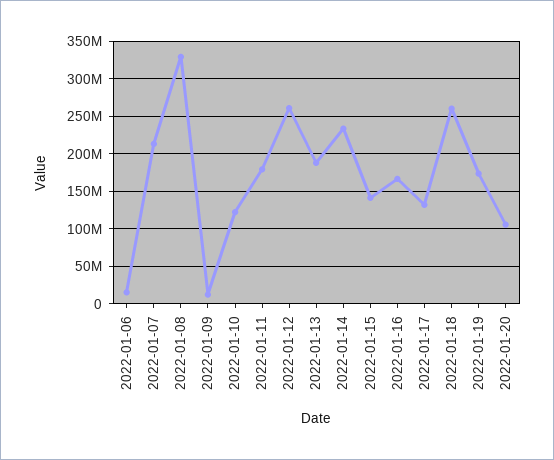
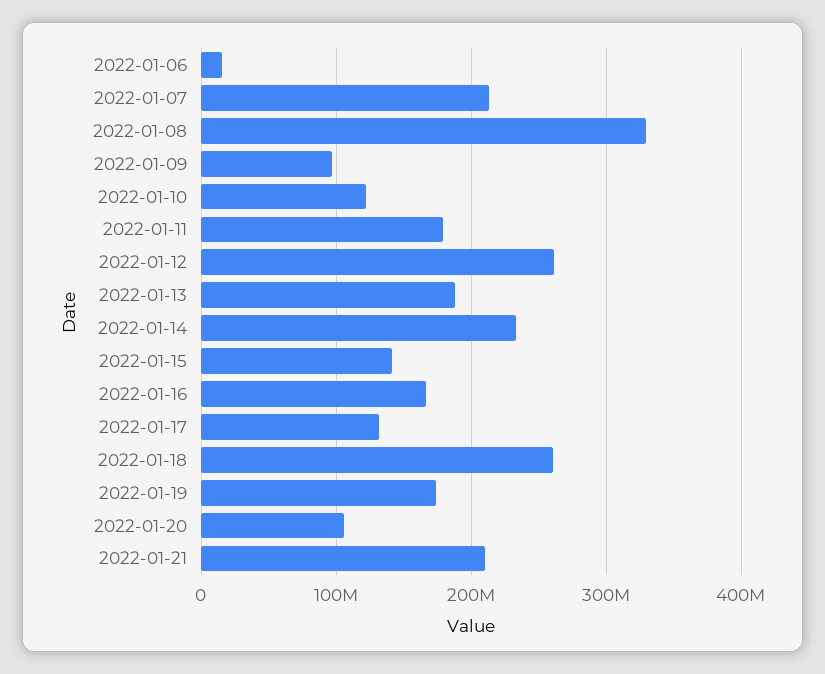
2022-01-09: 10000000 -> 100000000
2022-01-21: none -> 210000000

